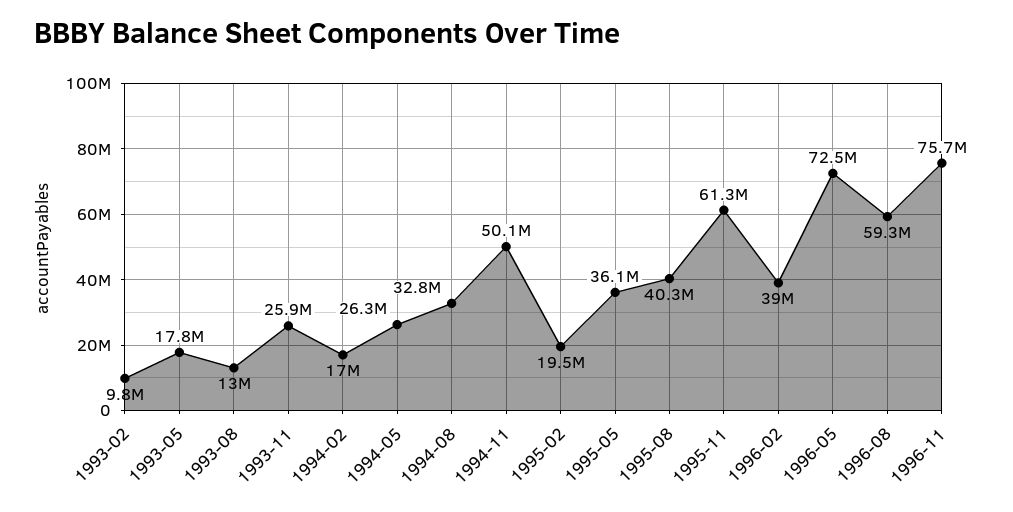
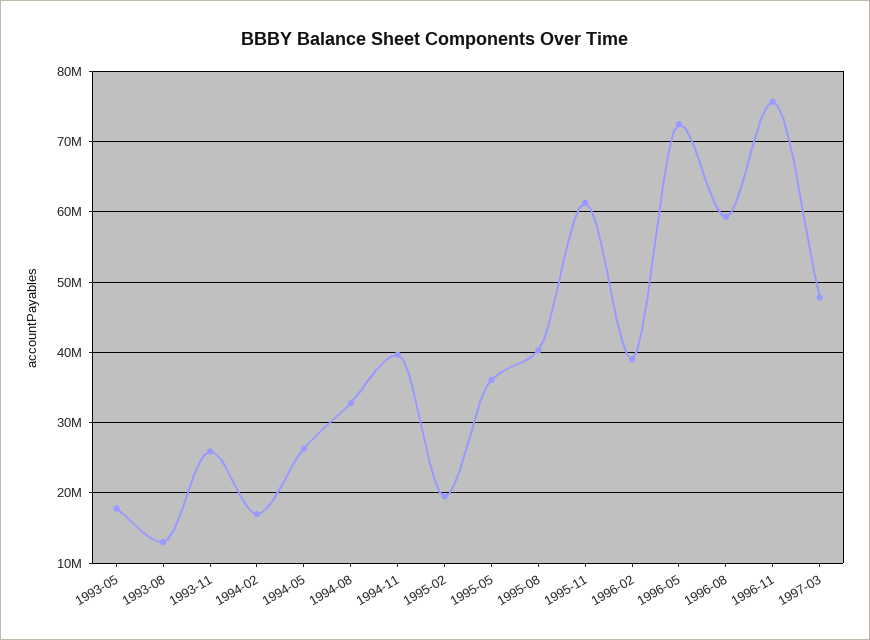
1993-02: 9800000 -> none
1994-11: 50100000 -> 40000000
1997-03: none -> 48000000

